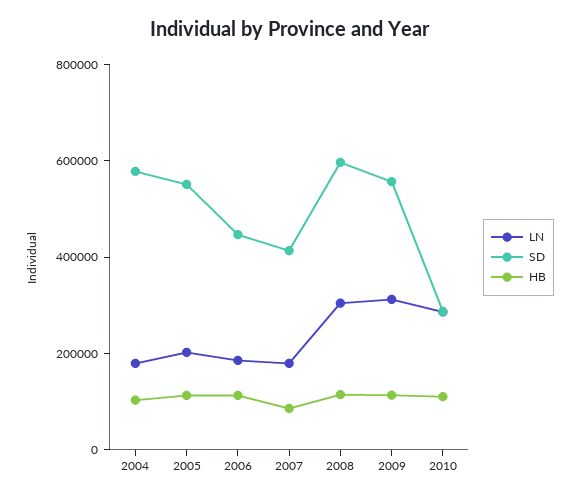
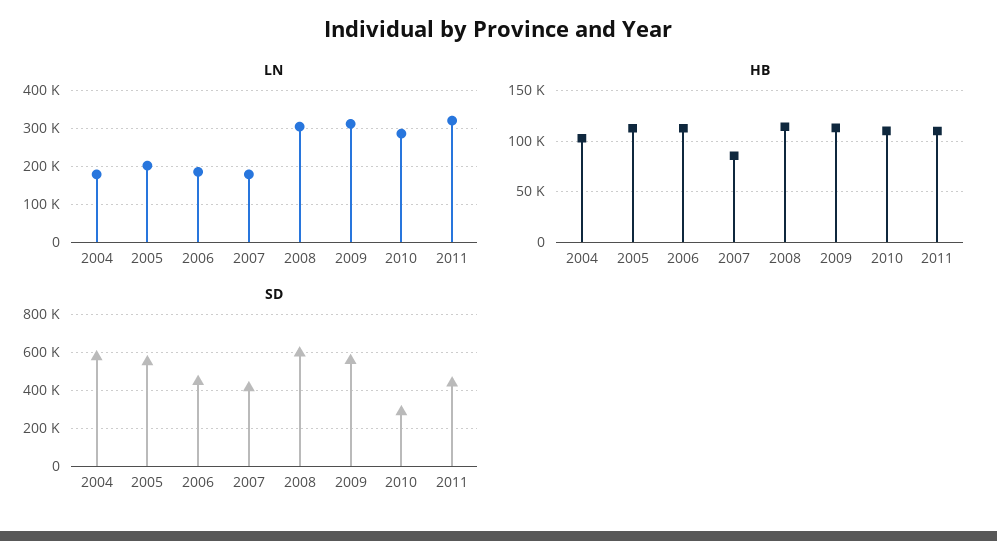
LN, 2011: none -> 320000
HB, 2011: none -> 110000
SD, 2011: none -> 450000

